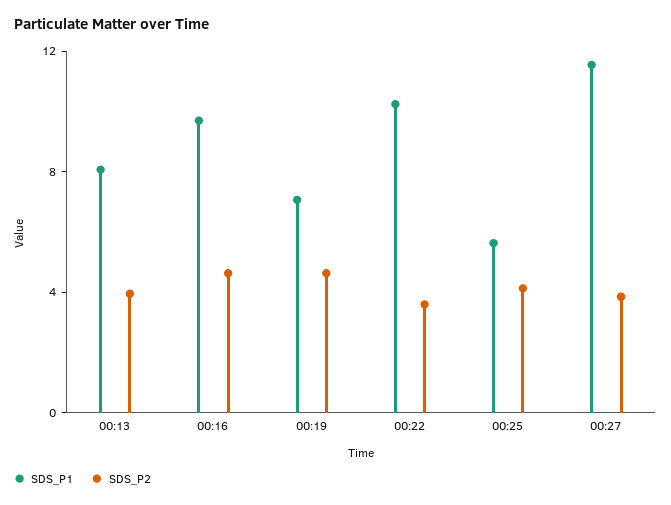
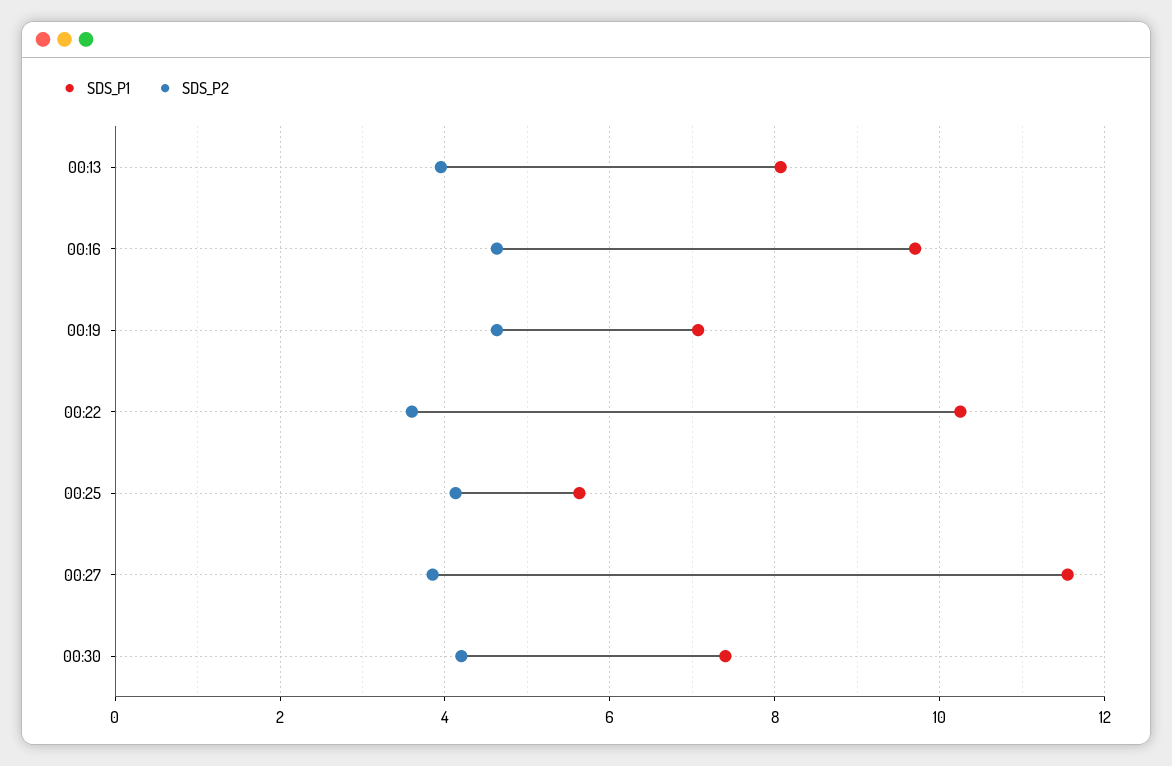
SDS_P1, 00:30: none -> 7.4
SDS_P2, 00:30: none -> 4.2

